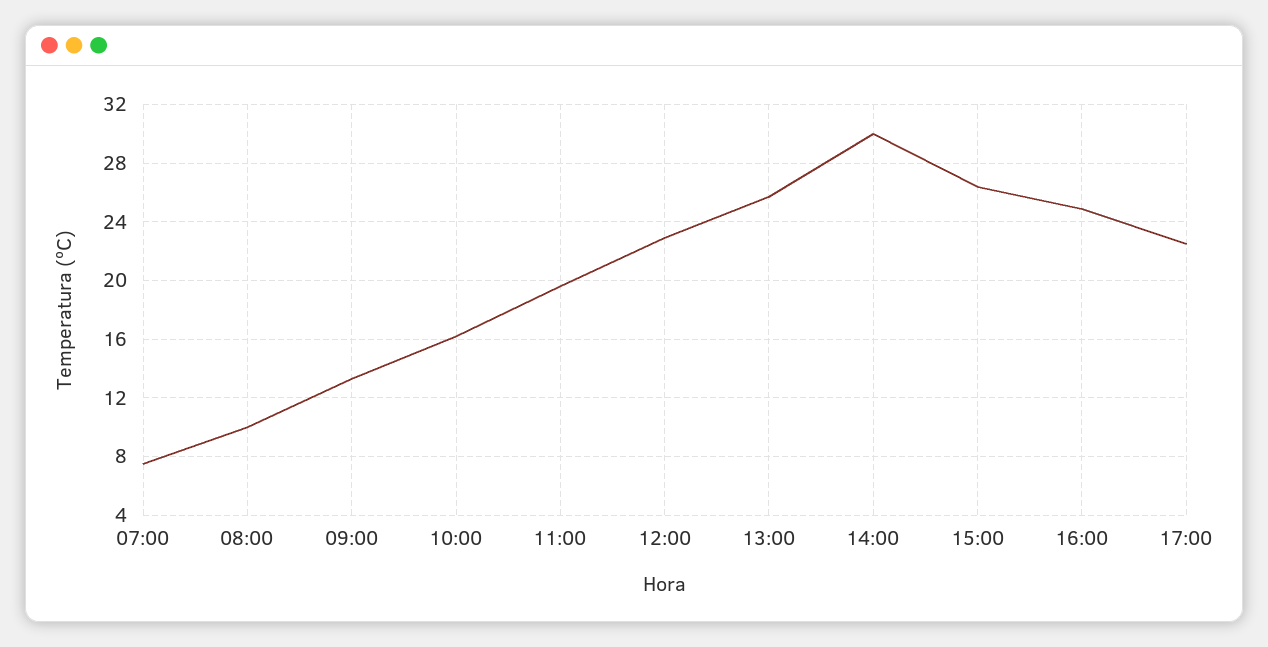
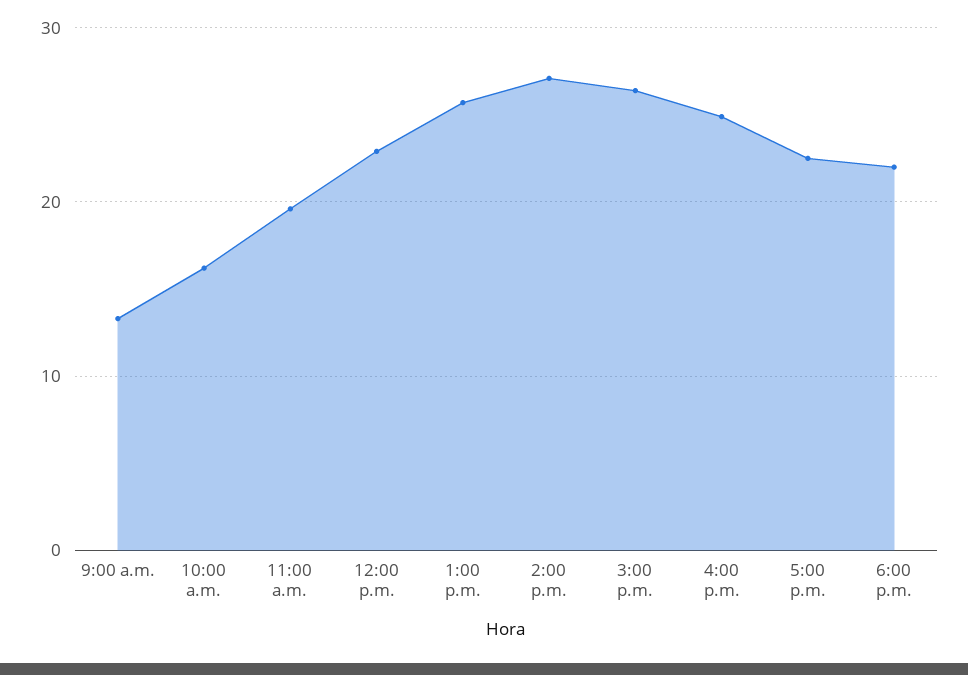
07:00: 7.5 -> none
08:00: 10 -> none
14:00: 30 -> 27
6:00 p.m.: none -> 22

